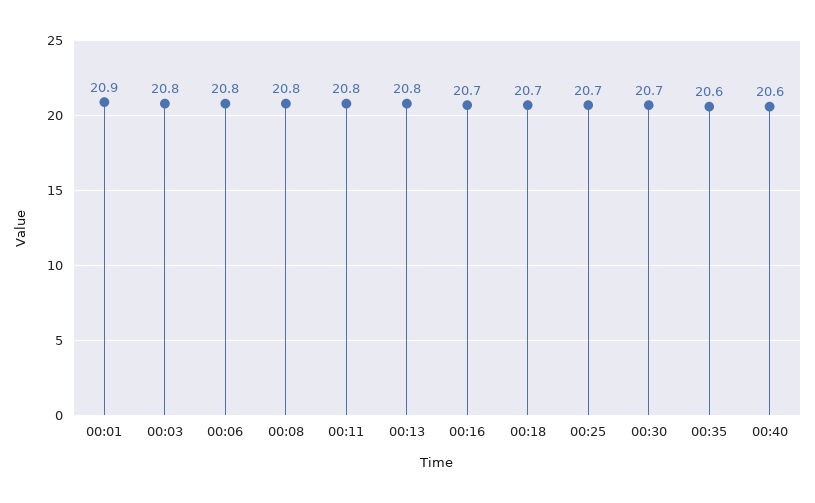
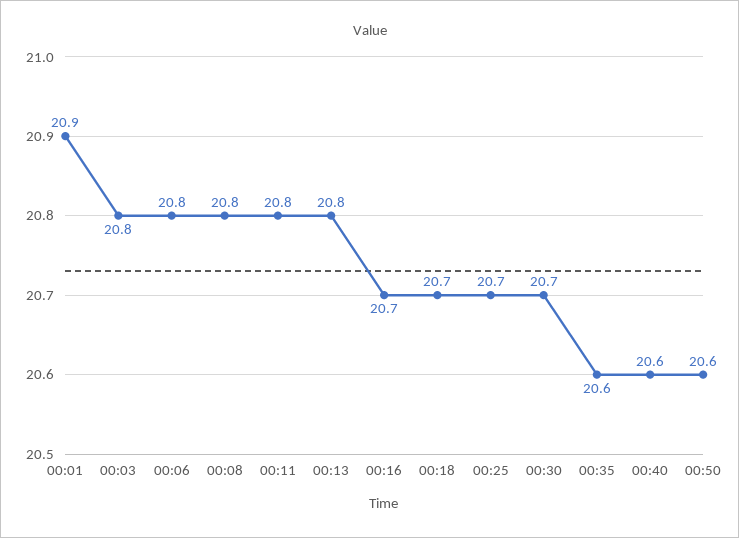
00:50: none -> 20.6

